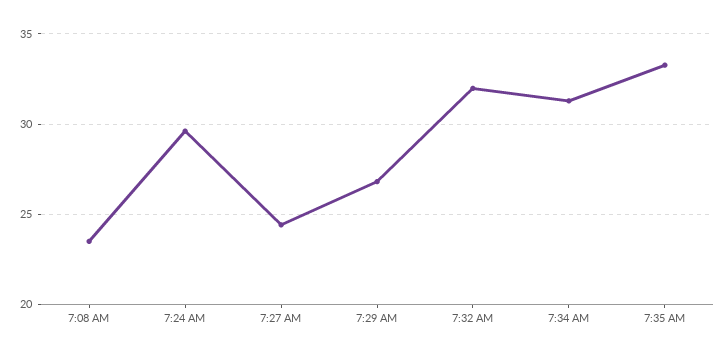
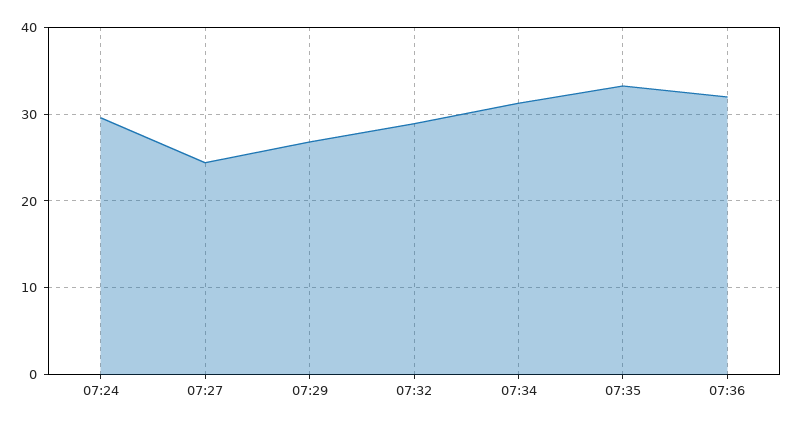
7:08 AM: 23.5 -> none
7:32 AM: 32 -> 29
07:36: none -> 32

